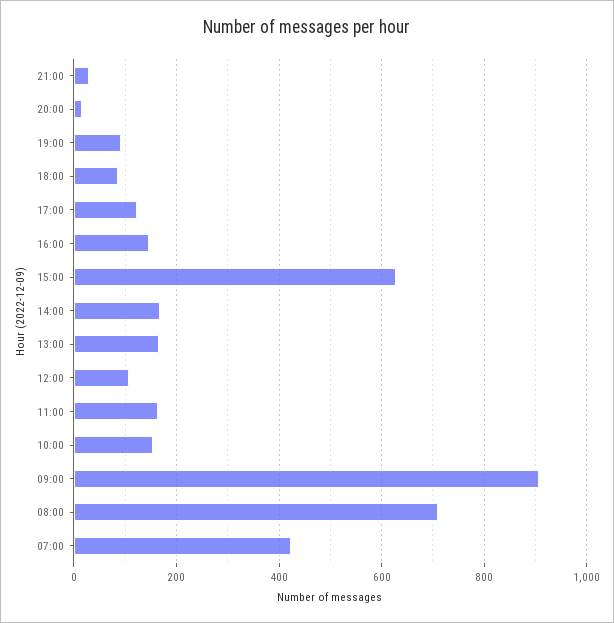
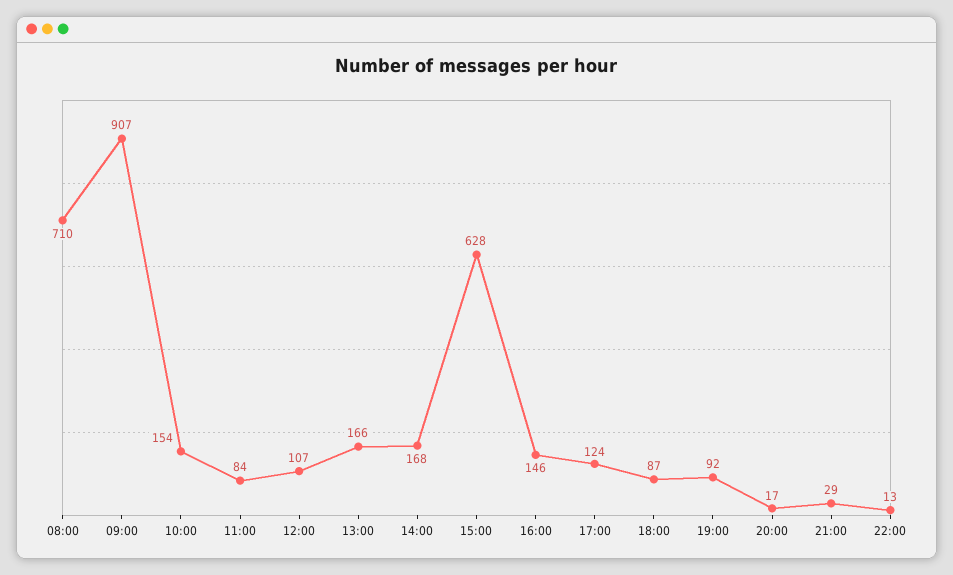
11:00: 160 -> 84
07:00: 420 -> none
22:00: none -> 13

